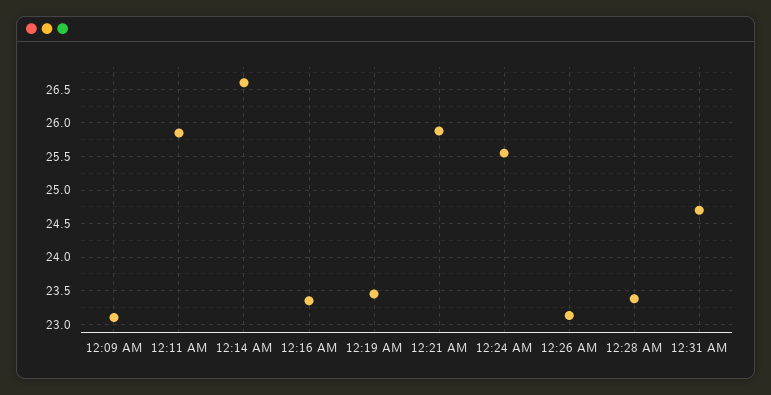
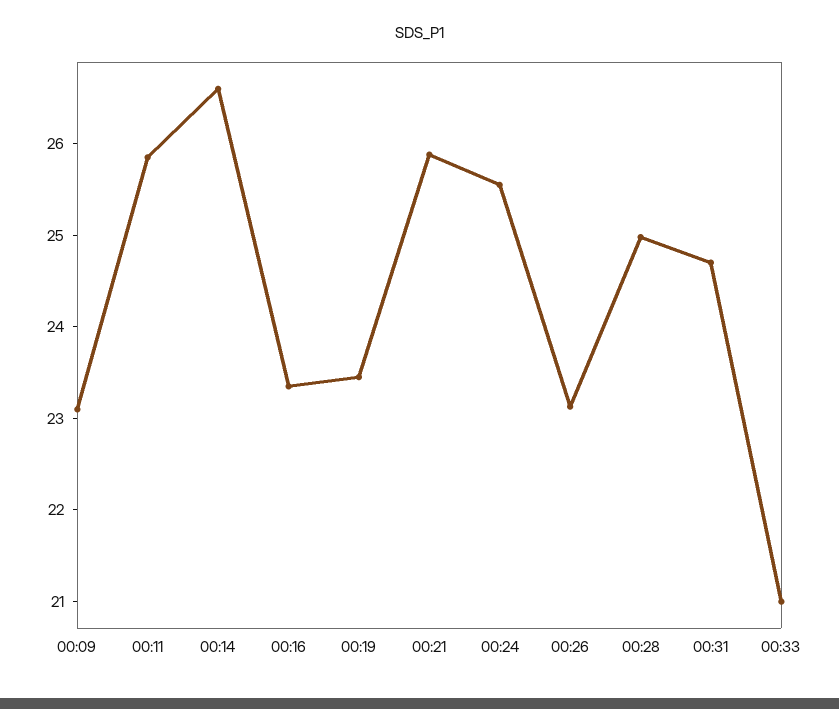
12:28 AM: 23.4 -> 25
00:33: none -> 21

